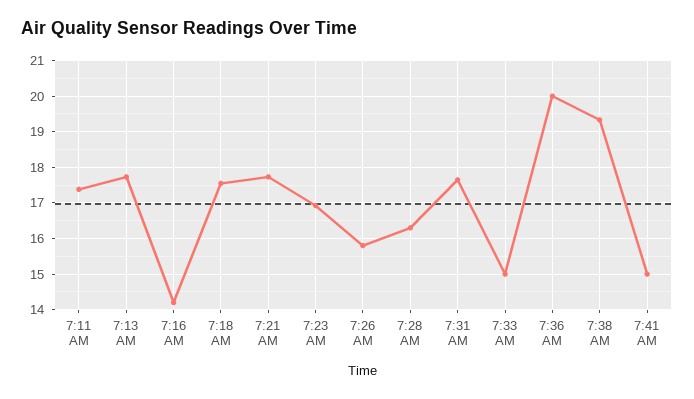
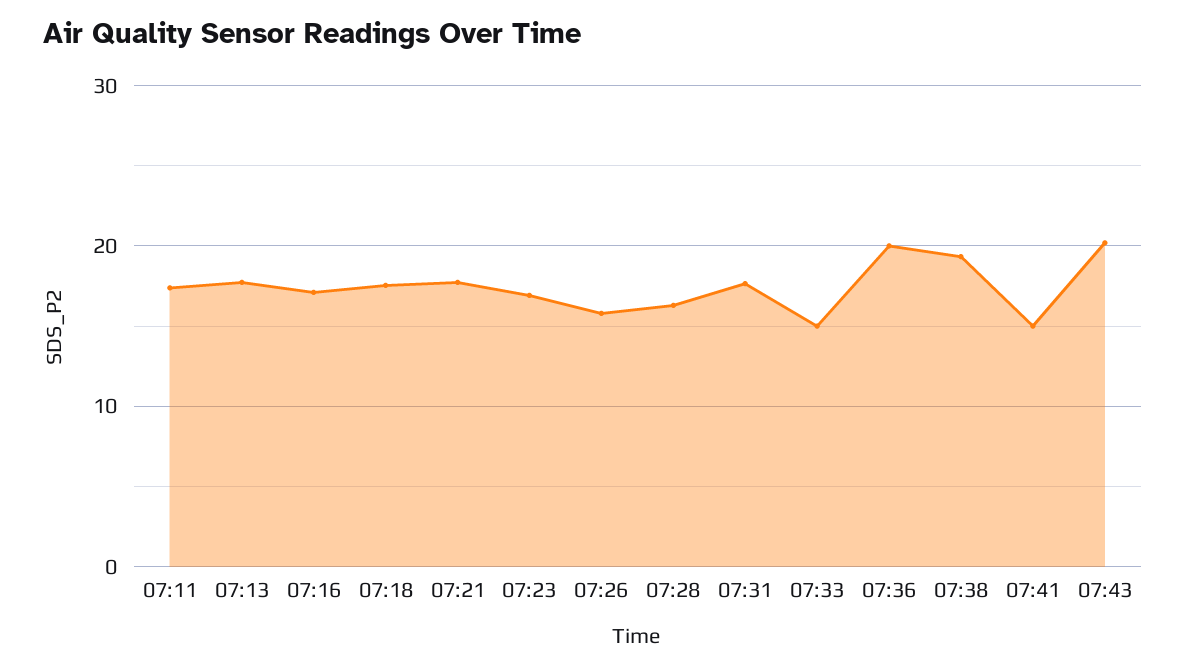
7:16 AM: 14.2 -> 17
07:43: none -> 20

